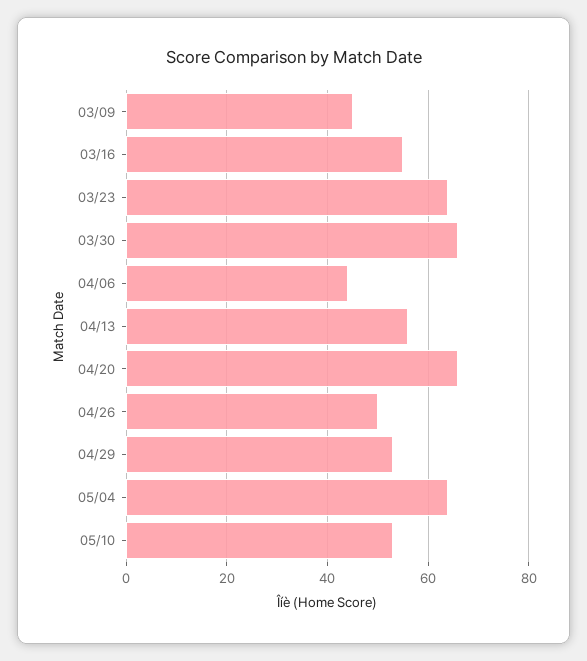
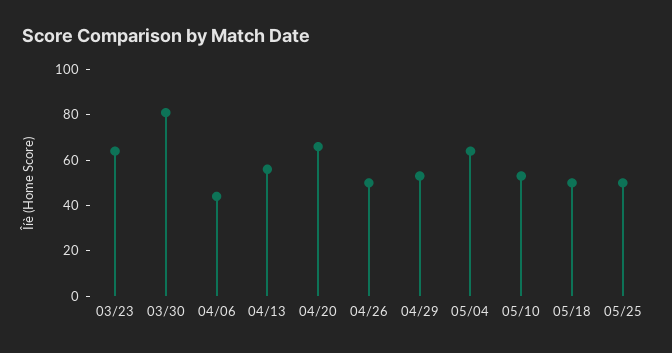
03/09: 45 -> none
03/16: 55 -> none
03/30: 65 -> 80
05/18: none -> 50
05/25: none -> 50

